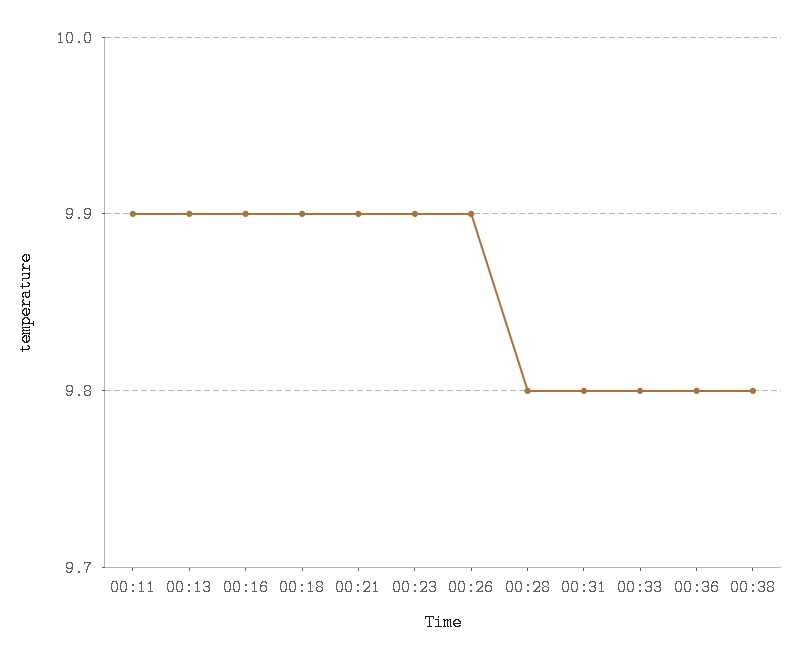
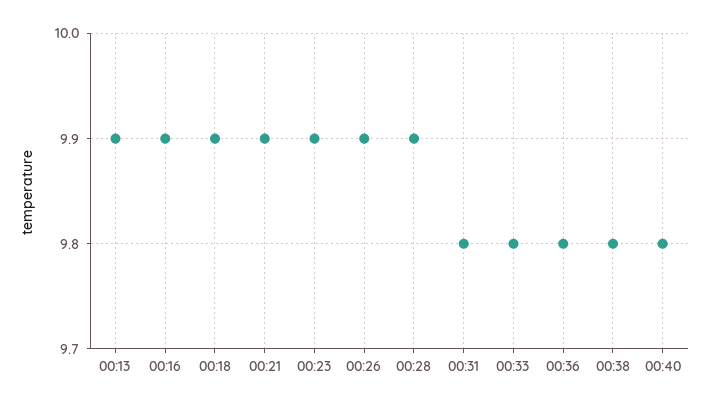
00:11: 9.9 -> none
00:28: 9.8 -> 9.9
00:40: none -> 9.8

